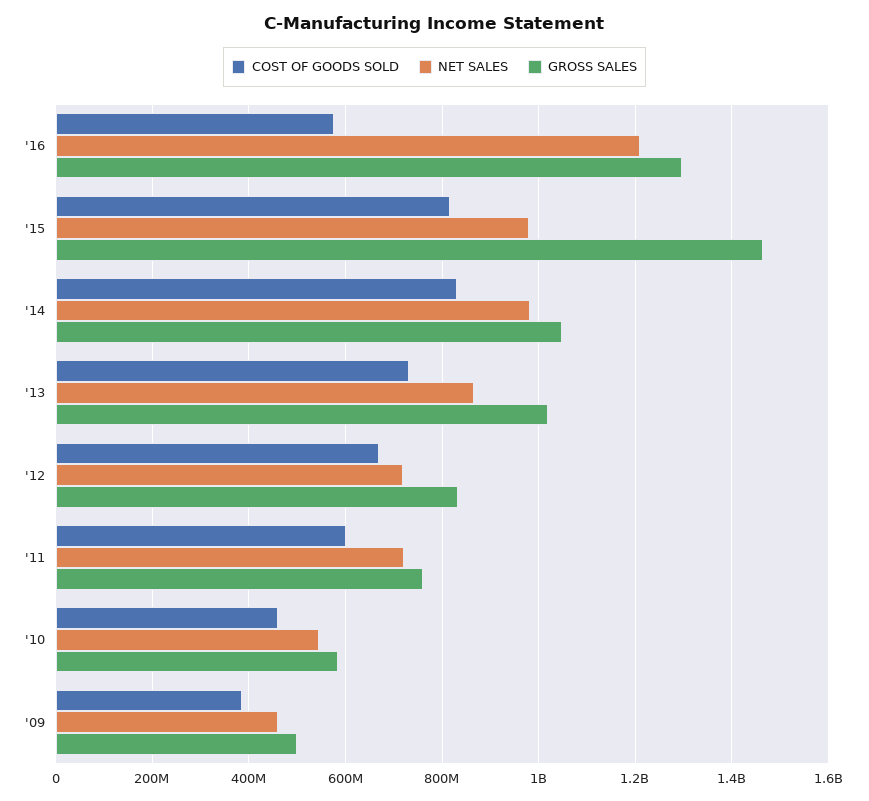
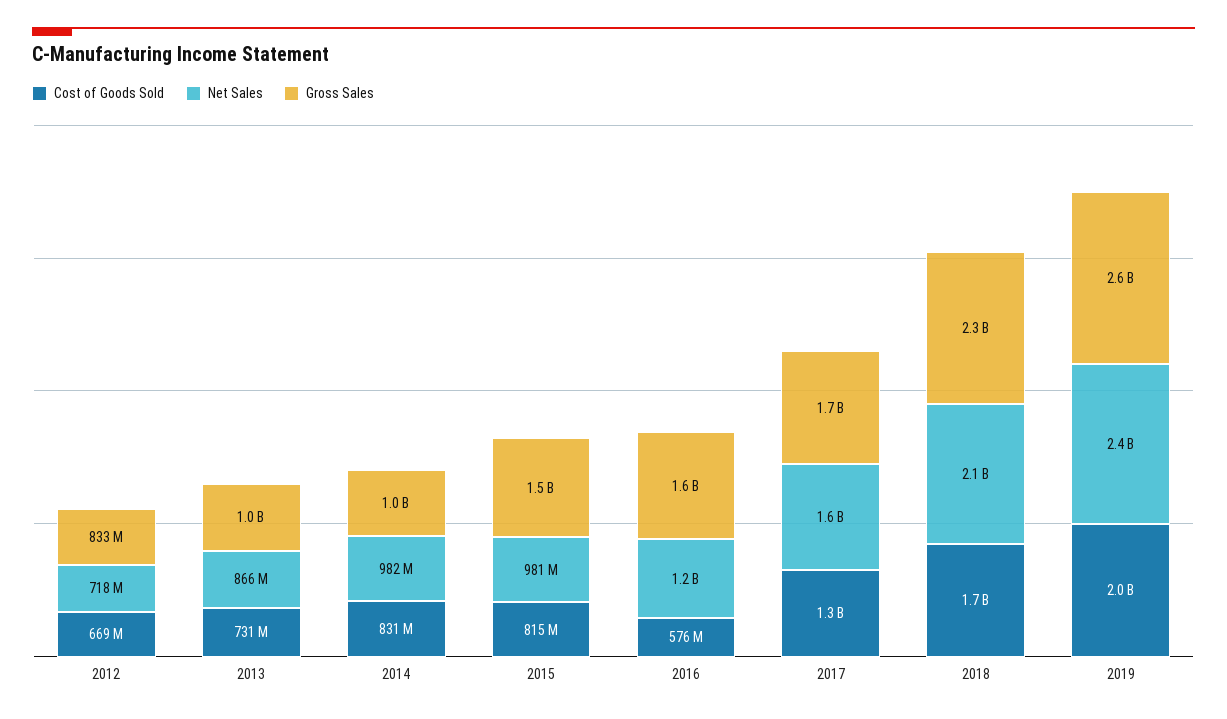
GROSS SALES, '16: 1300000000 -> 1600000000
COST OF GOODS SOLD, '11: 600000000 -> none
NET SALES, '11: 720000000 -> none
GROSS SALES, '11: 760000000 -> none
COST OF GOODS SOLD, '10: 460000000 -> none
NET SALES, '10: 540000000 -> none
GROSS SALES, '10: 580000000 -> none
COST OF GOODS SOLD, '09: 380000000 -> none
NET SALES, '09: 460000000 -> none
GROSS SALES, '09: 500000000 -> none
COST OF GOODS SOLD, 2017: none -> 1300000000
NET SALES, 2017: none -> 1600000000
GROSS SALES, 2017: none -> 1700000000
COST OF GOODS SOLD, 2018: none -> 1700000000
NET SALES, 2018: none -> 2100000000
GROSS SALES, 2018: none -> 2300000000
COST OF GOODS SOLD, 2019: none -> 2000000000
NET SALES, 2019: none -> 2400000000
GROSS SALES, 2019: none -> 2600000000

